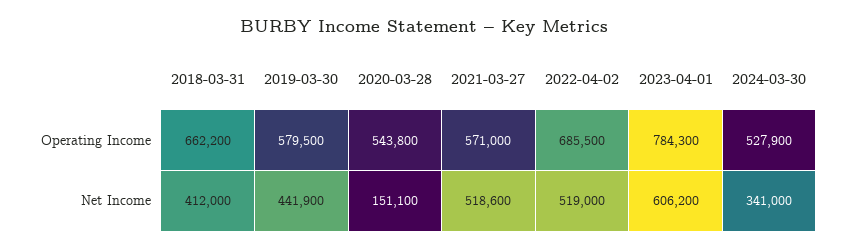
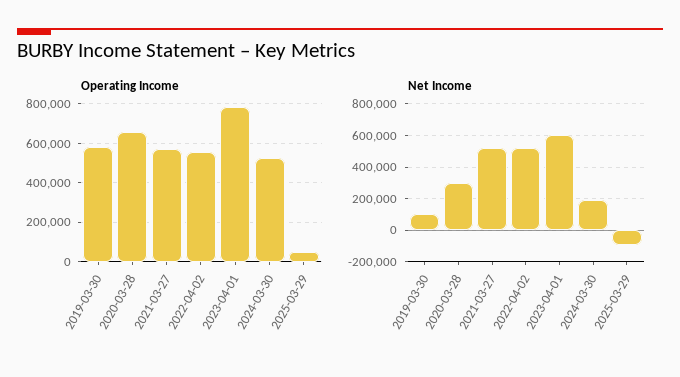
Operating Income, 2018-03-31: 662200 -> none
Operating Income, 2020-03-28: 543800 -> 650000
Operating Income, 2022-04-02: 685500 -> 550000
Net Income, 2018-03-31: 412000 -> none
Net Income, 2019-03-30: 441900 -> 100000
Net Income, 2020-03-28: 151100 -> 300000
Net Income, 2024-03-30: 341000 -> 200000
Operating Income, 2025-03-29: none -> 50000
Net Income, 2025-03-29: none -> -100000

